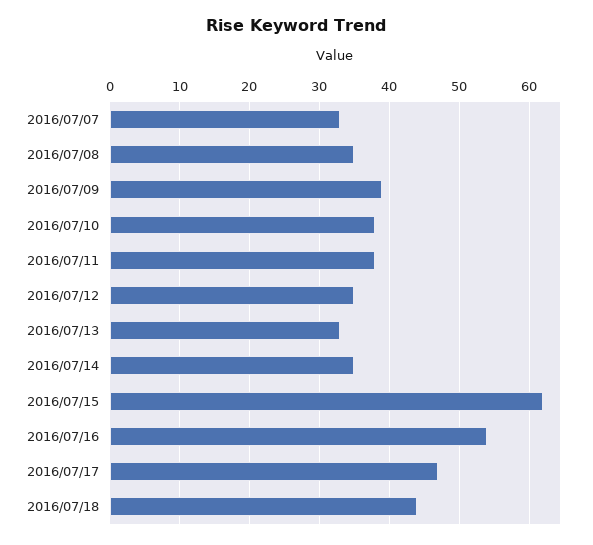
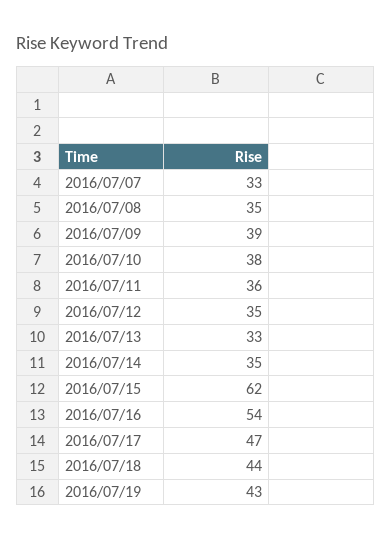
2016/07/11: 38 -> 36
2016/07/19: none -> 43

